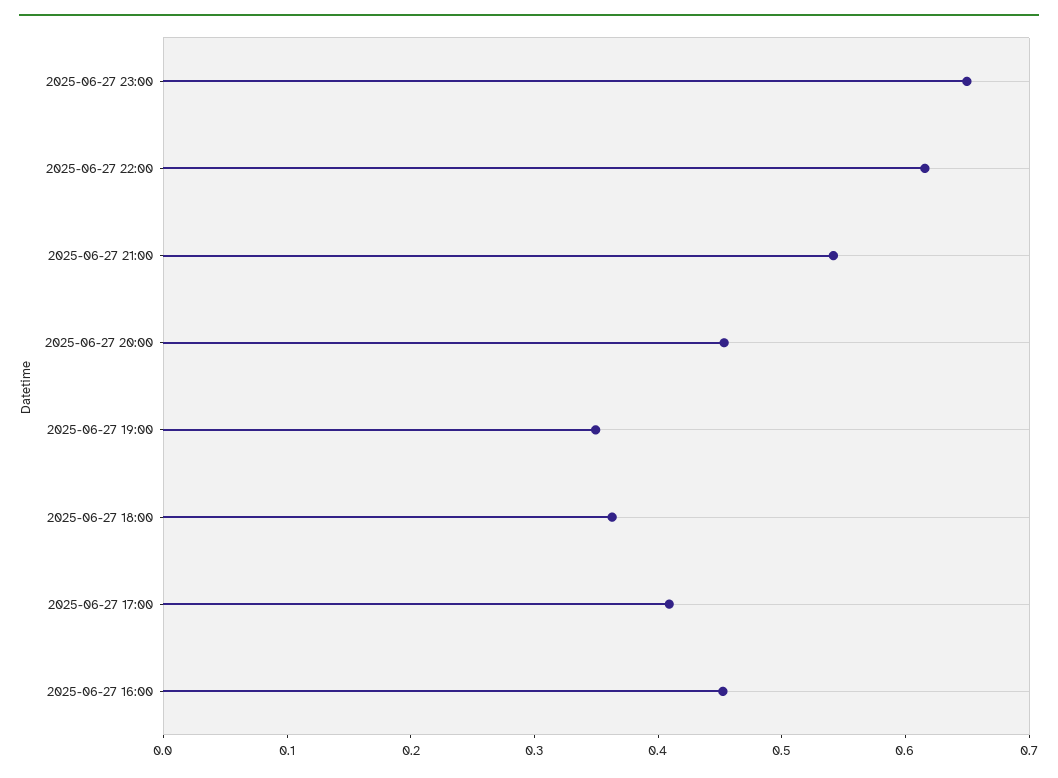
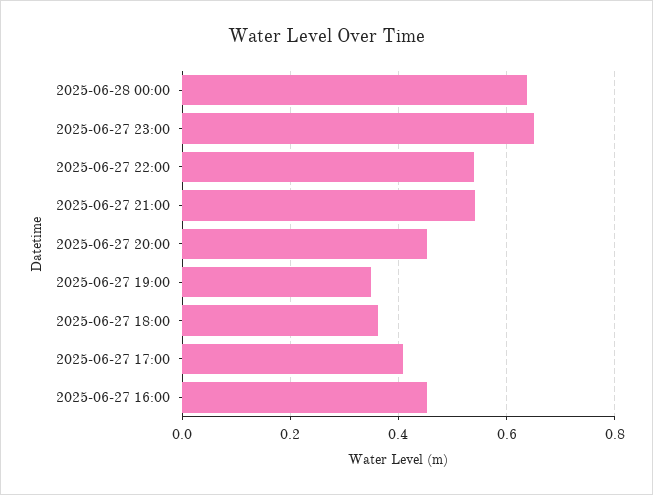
2025-06-27 22:00: 0.62 -> 0.54
2025-06-28 00:00: none -> 0.64

